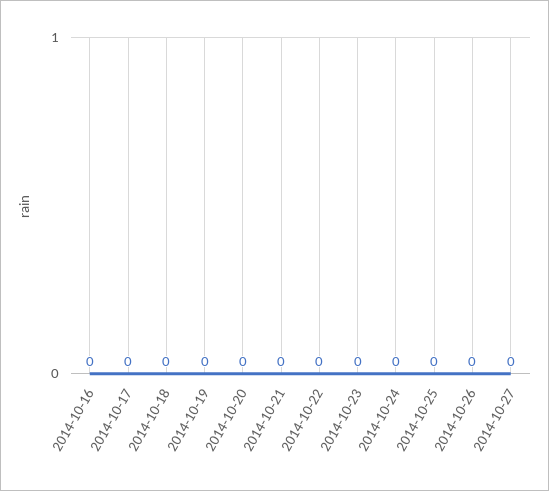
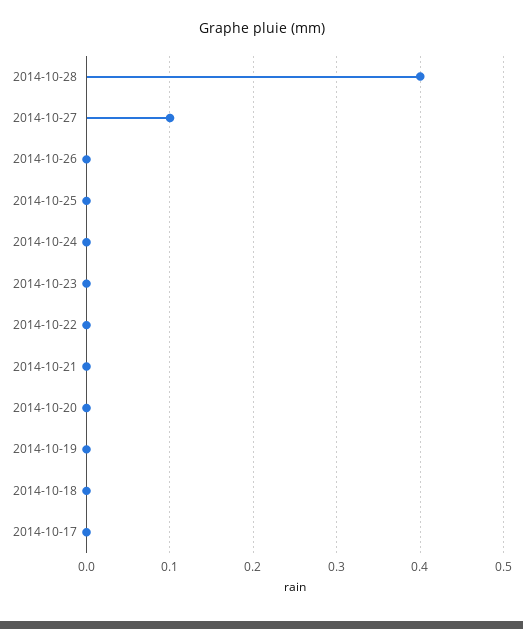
2014-10-16: 0 -> none
2014-10-27: 0 -> 0.1
2014-10-28: none -> 0.4

